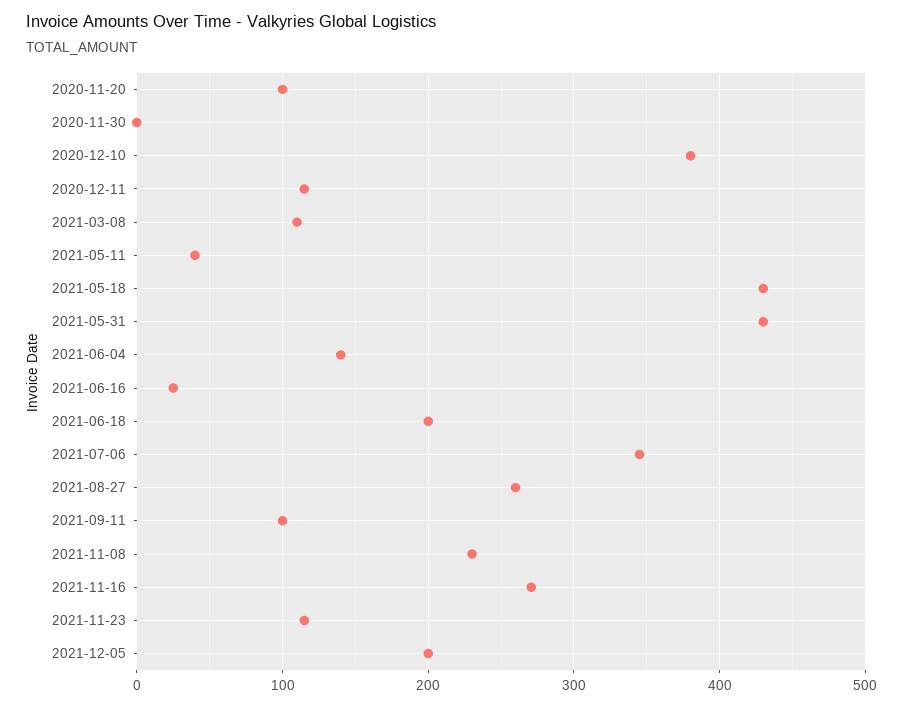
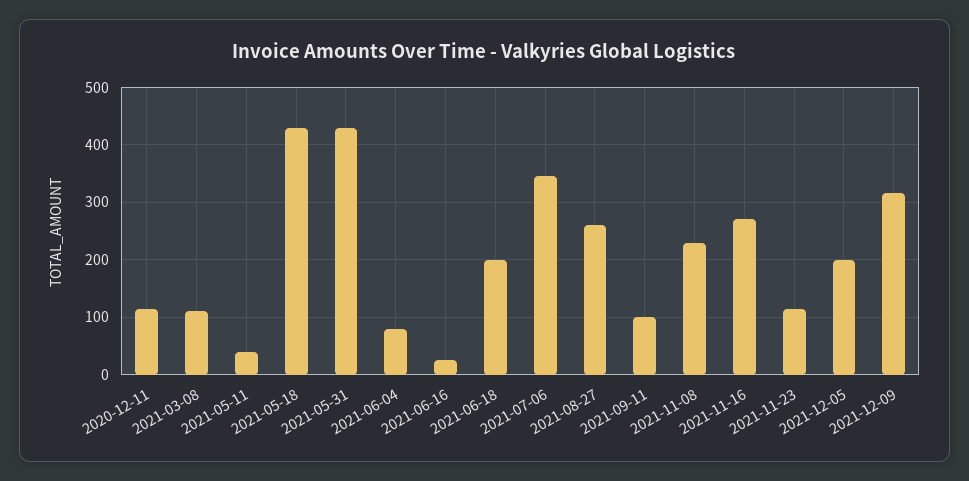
2020-11-20: 100 -> none
2020-11-30: 0 -> none
2020-12-10: 380 -> none
2021-06-04: 140 -> 80
2021-12-09: none -> 320

